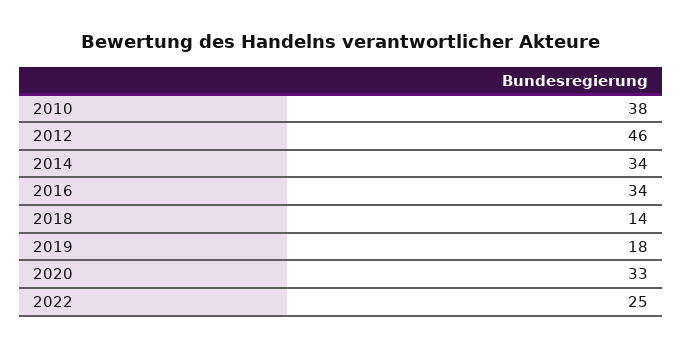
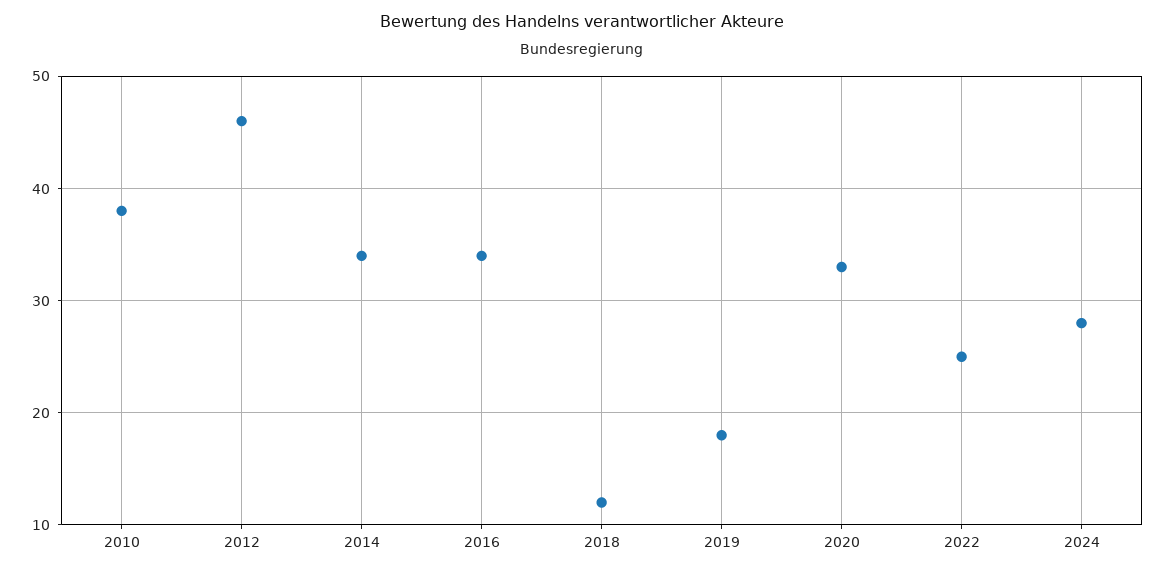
2018: 14 -> 12
2024: none -> 28

